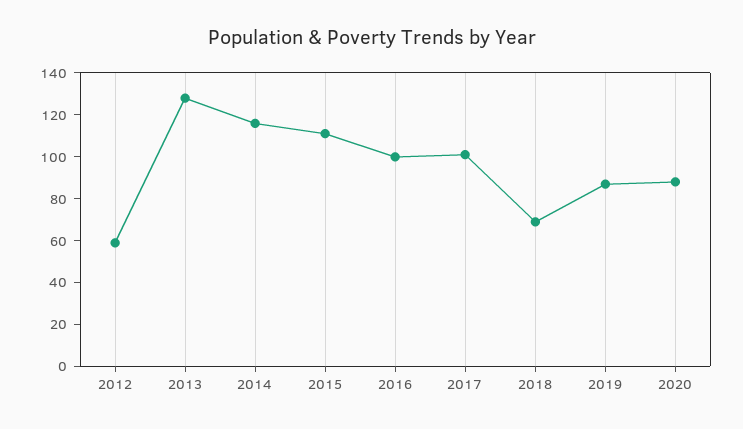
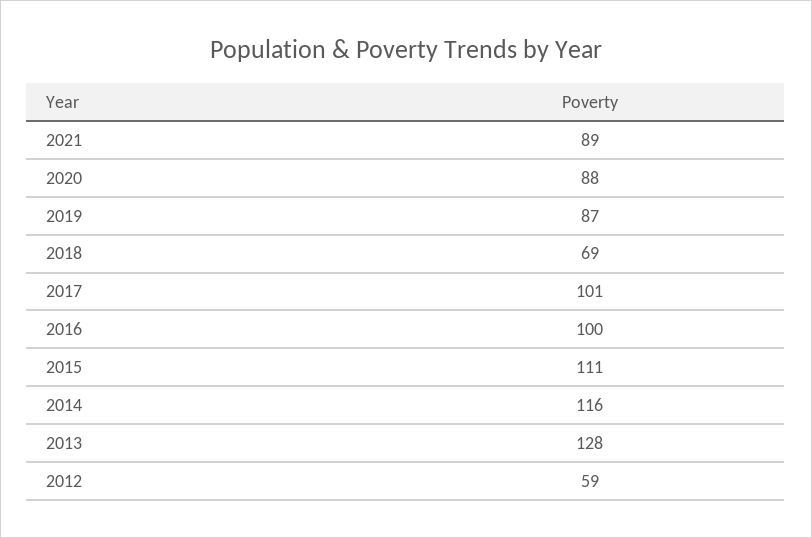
2021: none -> 89

